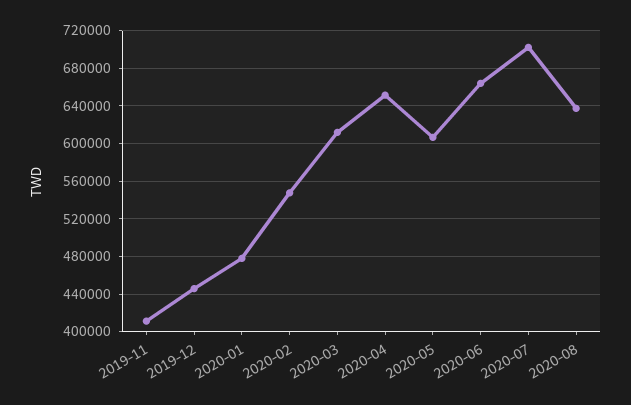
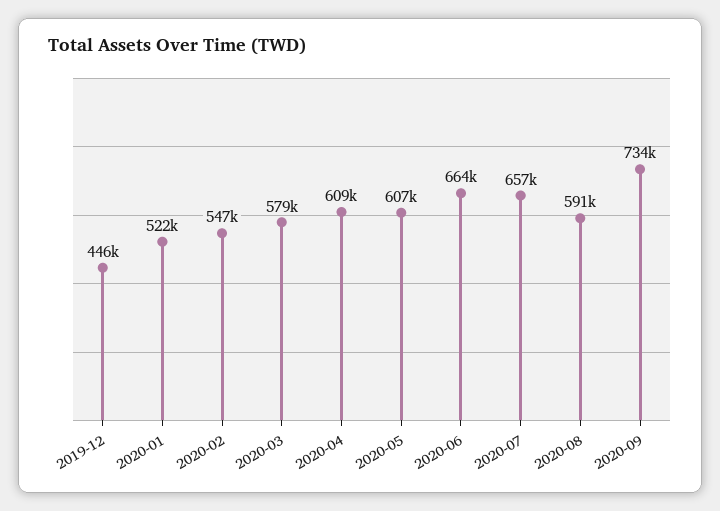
2019-11: 410000 -> none
2020-01: 480000 -> 522000
2020-03: 610000 -> 579000
2020-04: 650000 -> 609000
2020-07: 700000 -> 657000
2020-08: 640000 -> 591000
2020-09: none -> 734000

